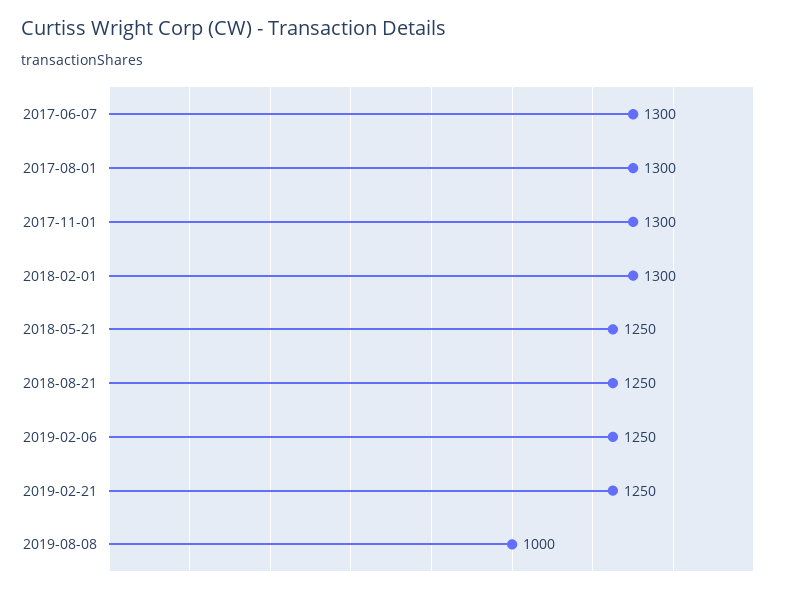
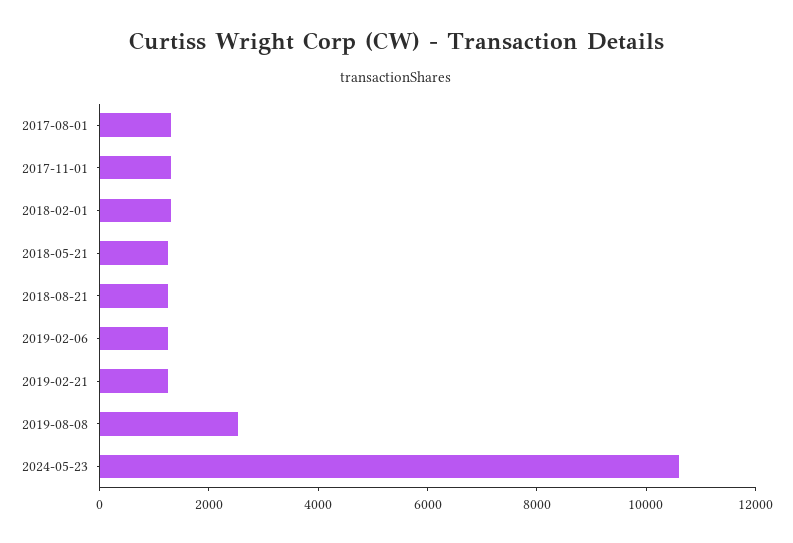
2017-06-07: 1300 -> none
2019-08-08: 1000 -> 2500
2024-05-23: none -> 10500

